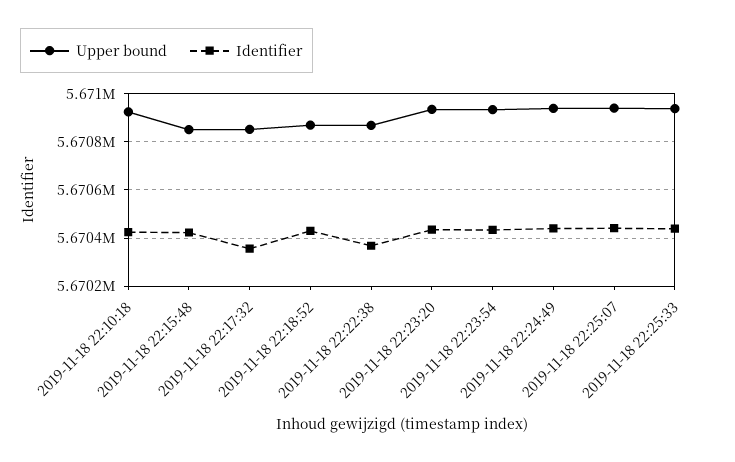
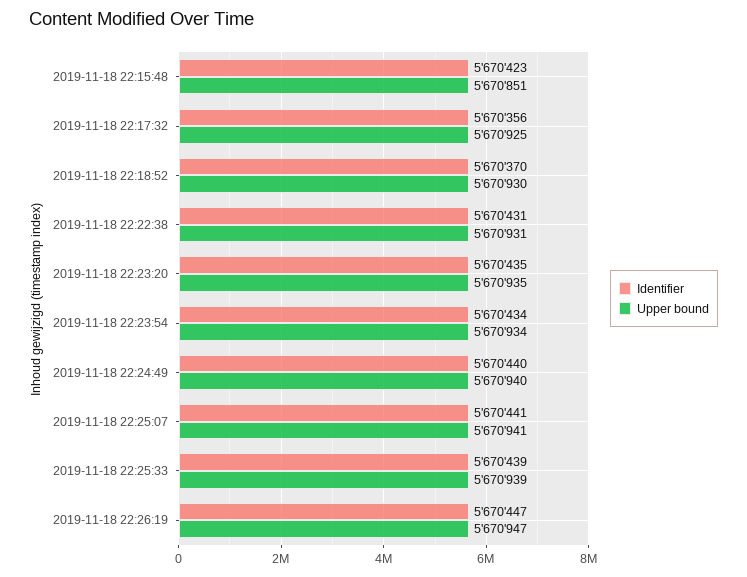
Upper bound, 2019-11-18 22:10:18: 5670925 -> none
Identifier, 2019-11-18 22:10:18: 5670425 -> none
Upper bound, 2019-11-18 22:17:32: 5670850 -> 5670925
Upper bound, 2019-11-18 22:18:52: 5670875 -> 5670930
Identifier, 2019-11-18 22:18:52: 5670425 -> 5670370
Upper bound, 2019-11-18 22:22:38: 5670875 -> 5670931
Identifier, 2019-11-18 22:22:38: 5670375 -> 5670431
Identifier, 2019-11-18 22:26:19: none -> 5670447
Upper bound, 2019-11-18 22:26:19: none -> 5670947

